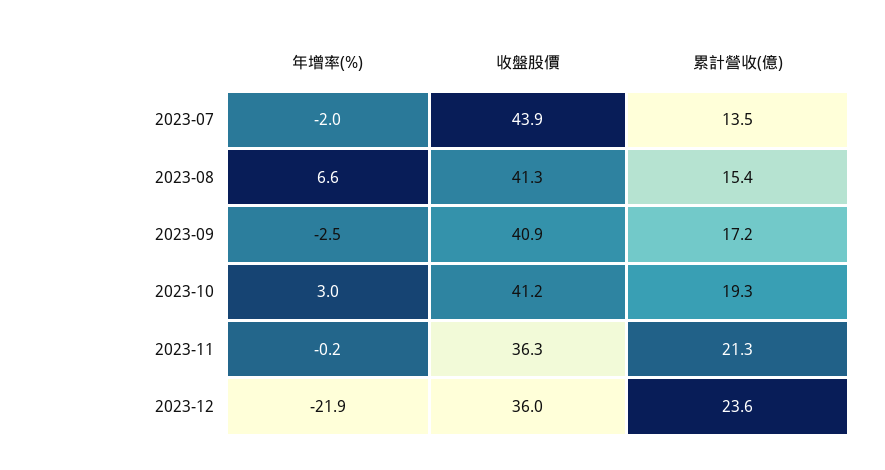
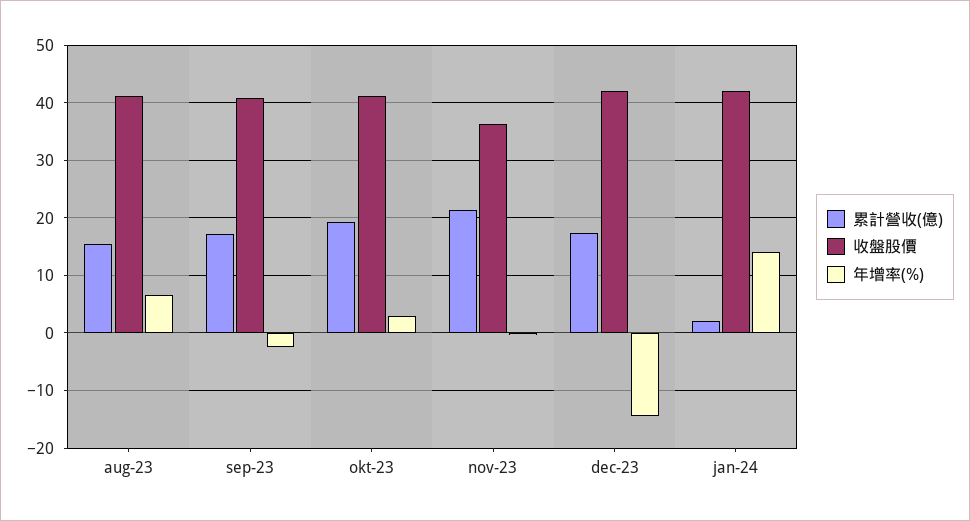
年增率(%), 2023-07: -2 -> none
收盤股價, 2023-07: 43.9 -> none
累計營收(億), 2023-07: 13.5 -> none
年增率(%), 2023-12: -21.9 -> -14
收盤股價, 2023-12: 36 -> 42
累計營收(億), 2023-12: 23.6 -> 18
累計營收(億), jan-24: none -> 2
收盤股價, jan-24: none -> 42
年增率(%), jan-24: none -> 14

